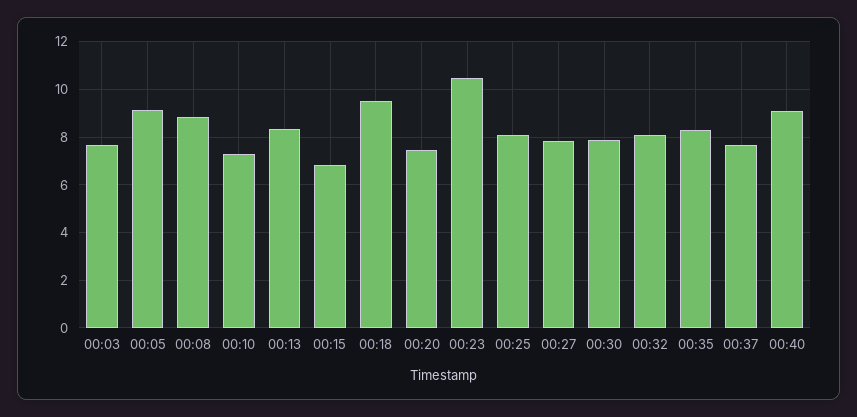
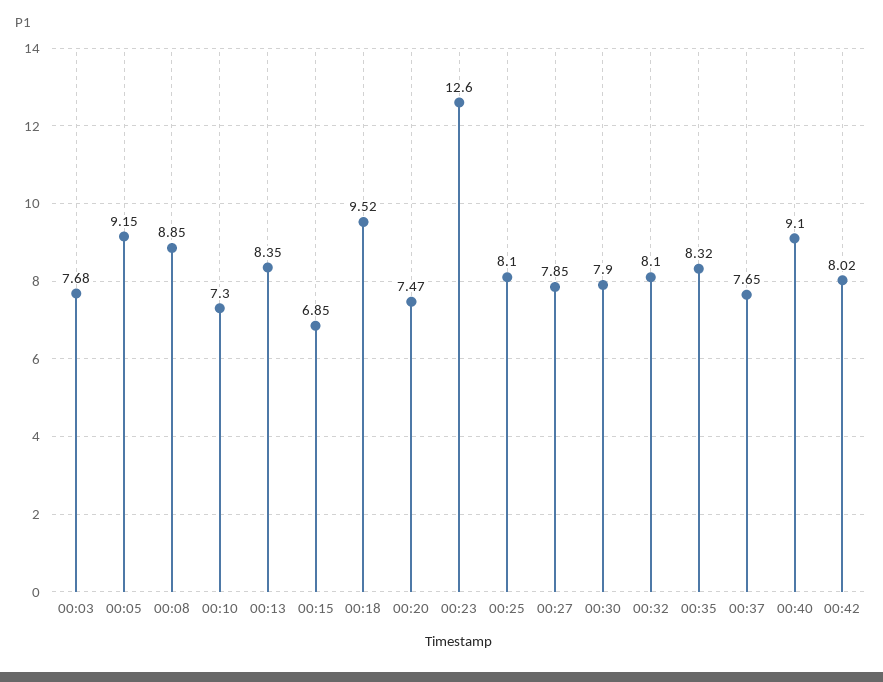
00:23: 10.5 -> 12.6
00:42: none -> 8.02

